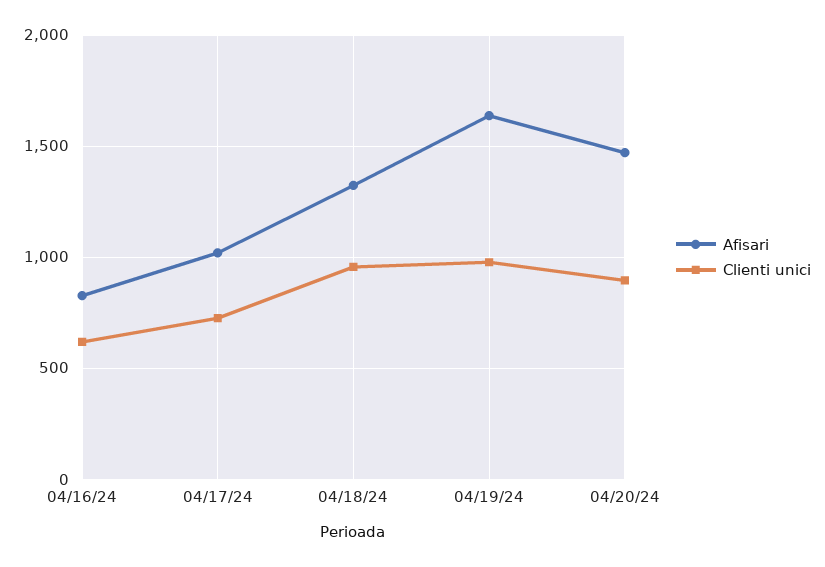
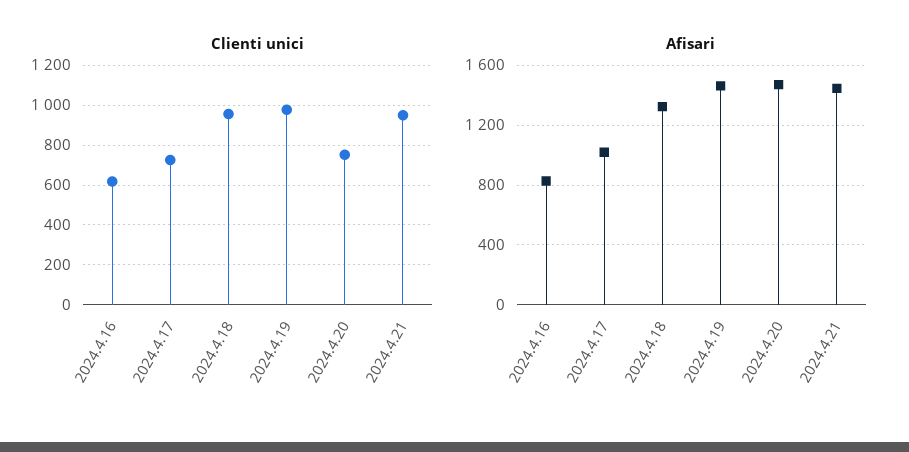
Afisari, 04/19/24: 1650 -> 1450
Clienti unici, 04/20/24: 900 -> 750
Clienti unici, 2024.4.21: none -> 950
Afisari, 2024.4.21: none -> 1450

